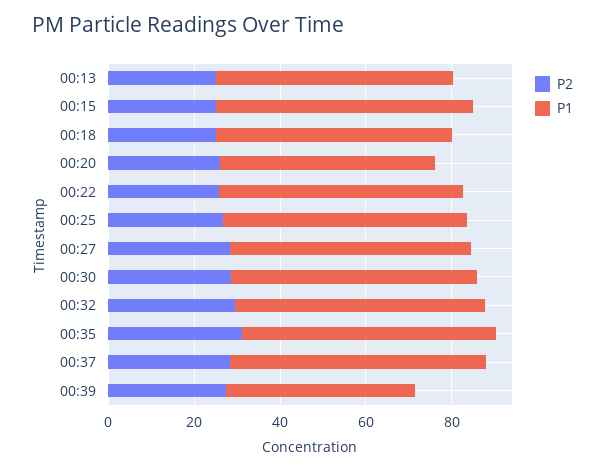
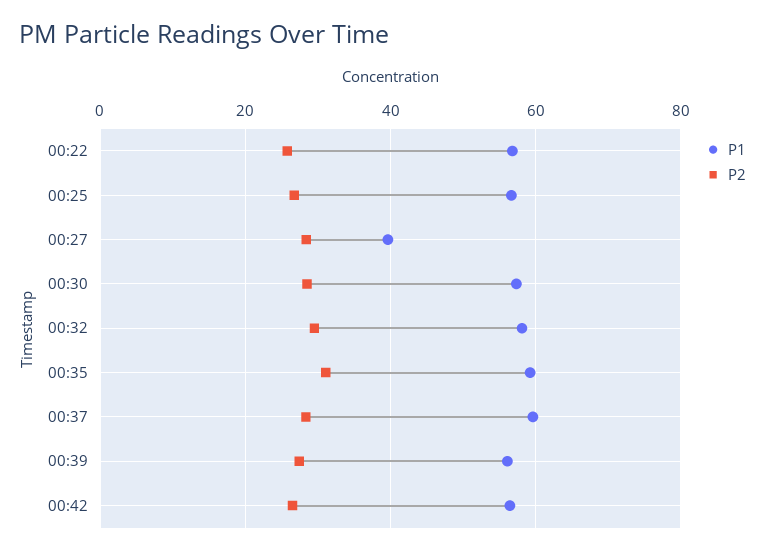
P2, 00:13: 25 -> none
P1, 00:13: 55 -> none
P2, 00:15: 25 -> none
P1, 00:15: 60 -> none
P2, 00:18: 25 -> none
P1, 00:18: 55 -> none
P2, 00:20: 25 -> none
P1, 00:20: 50 -> none
P1, 00:27: 55 -> 40
P1, 00:39: 45 -> 56
P1, 00:42: none -> 56
P2, 00:42: none -> 26

